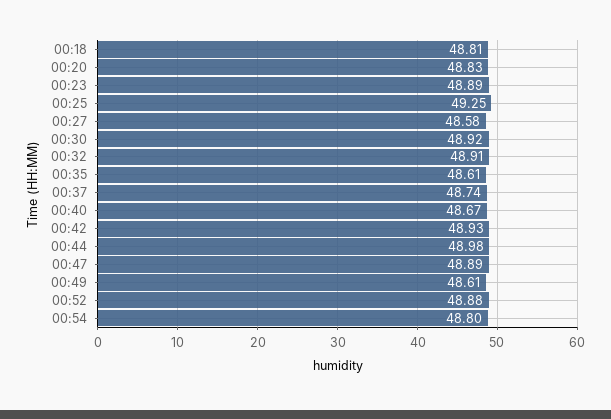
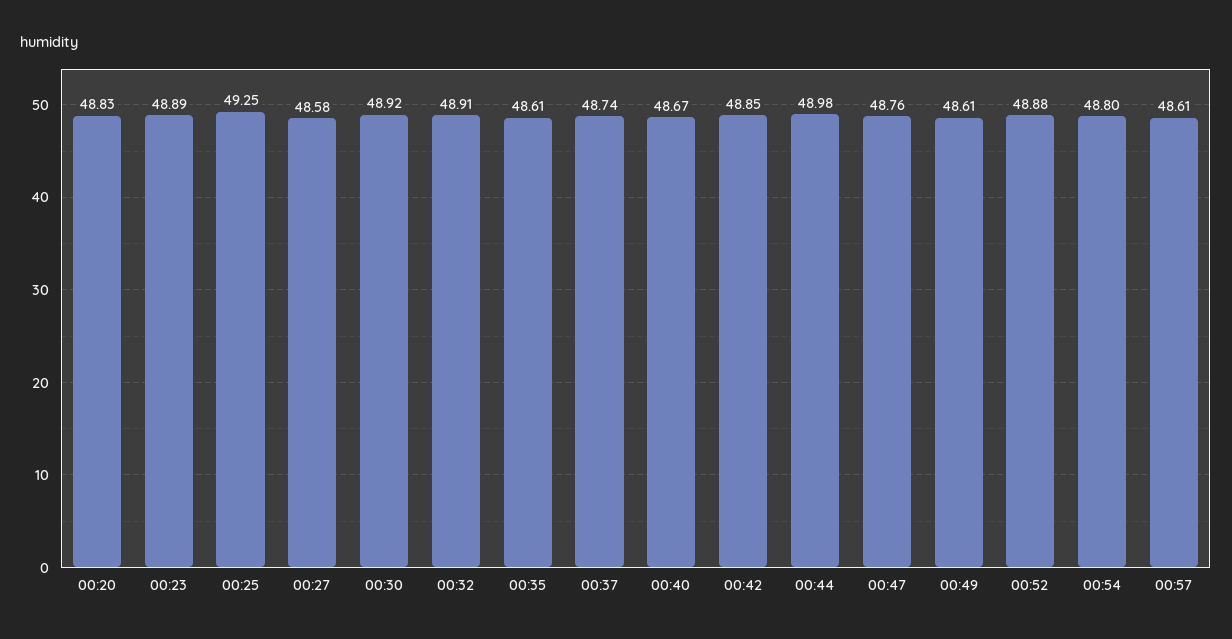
00:18: 48.81 -> none
00:42: 48.93 -> 48.85
00:47: 48.89 -> 48.76
00:57: none -> 48.61

